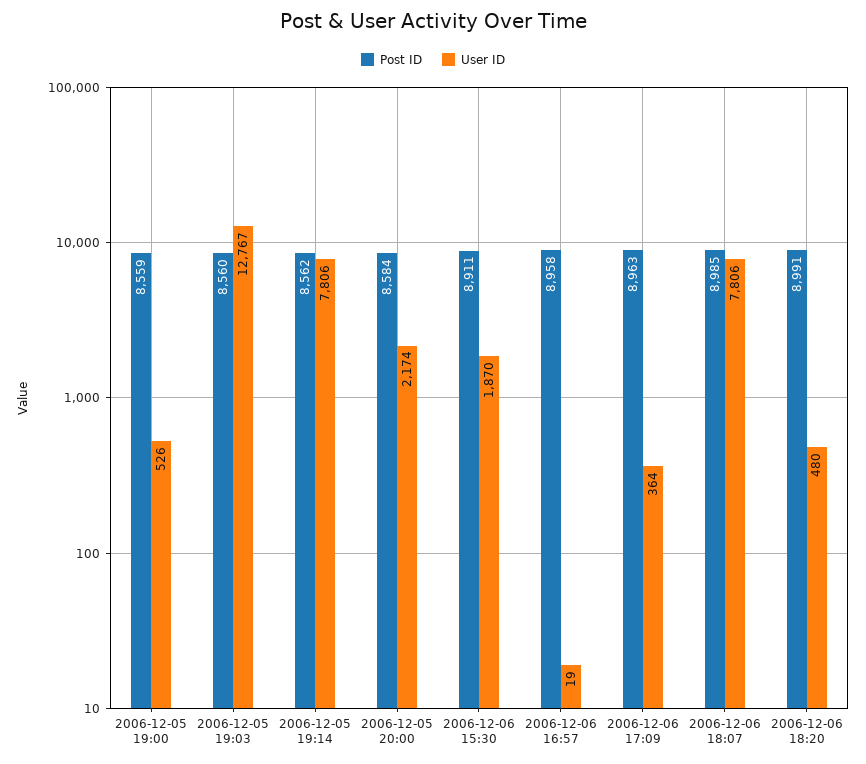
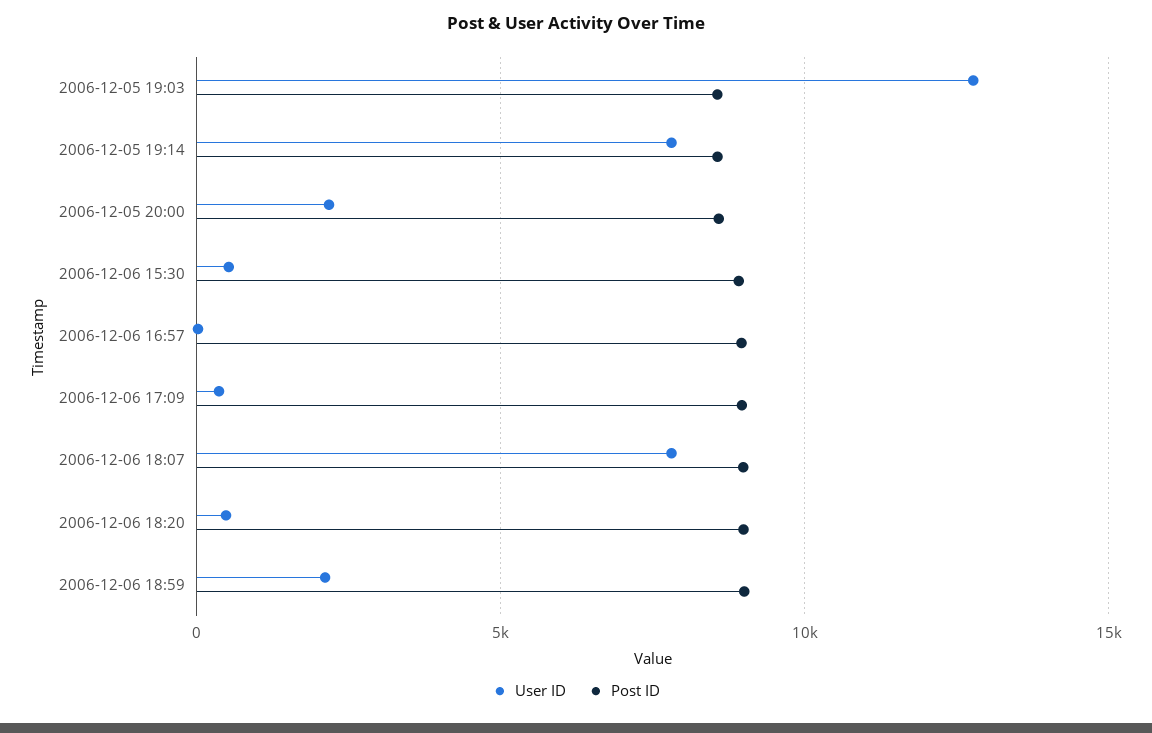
Post ID, 2006-12-05 19:00: 8559 -> none
User ID, 2006-12-05 19:00: 526 -> none
User ID, 2006-12-06 15:30: 1870 -> 500
User ID, 2006-12-06 18:59: none -> 2000
Post ID, 2006-12-06 18:59: none -> 9000

